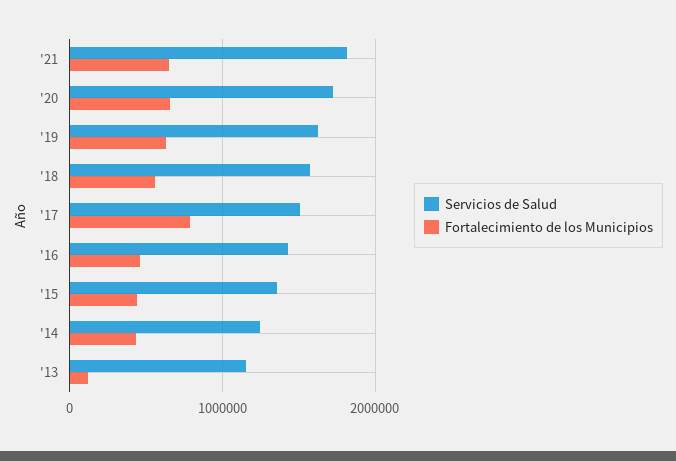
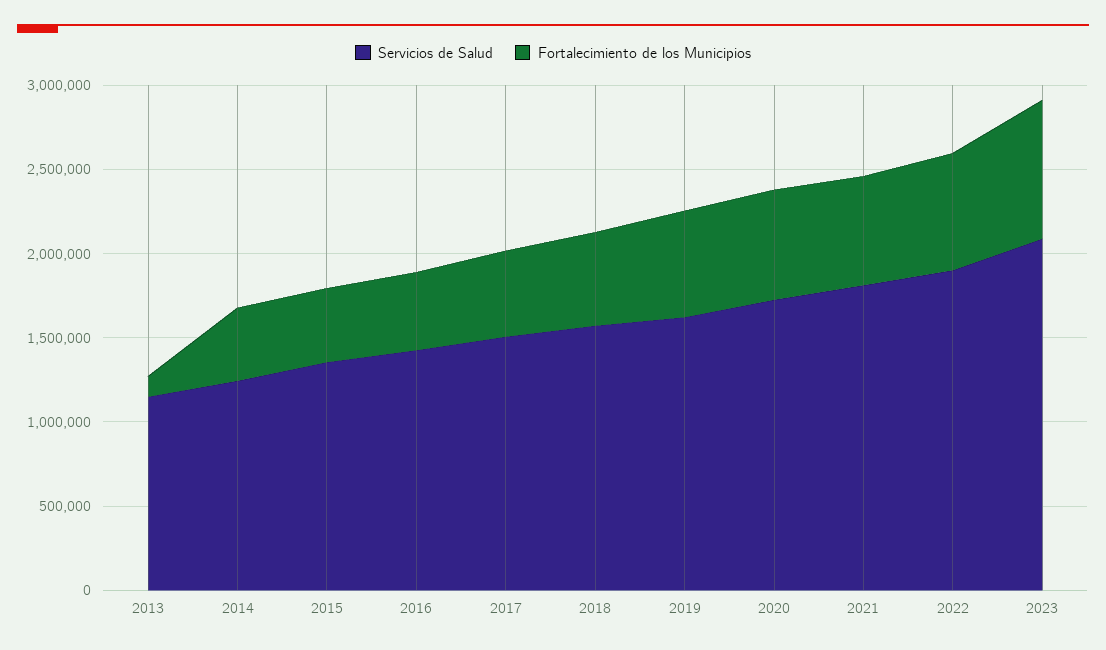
Fortalecimiento de los Municipios, '17: 800000 -> 500000
Servicios de Salud, 2022: none -> 1900000
Fortalecimiento de los Municipios, 2022: none -> 700000
Servicios de Salud, 2023: none -> 2100000
Fortalecimiento de los Municipios, 2023: none -> 800000

